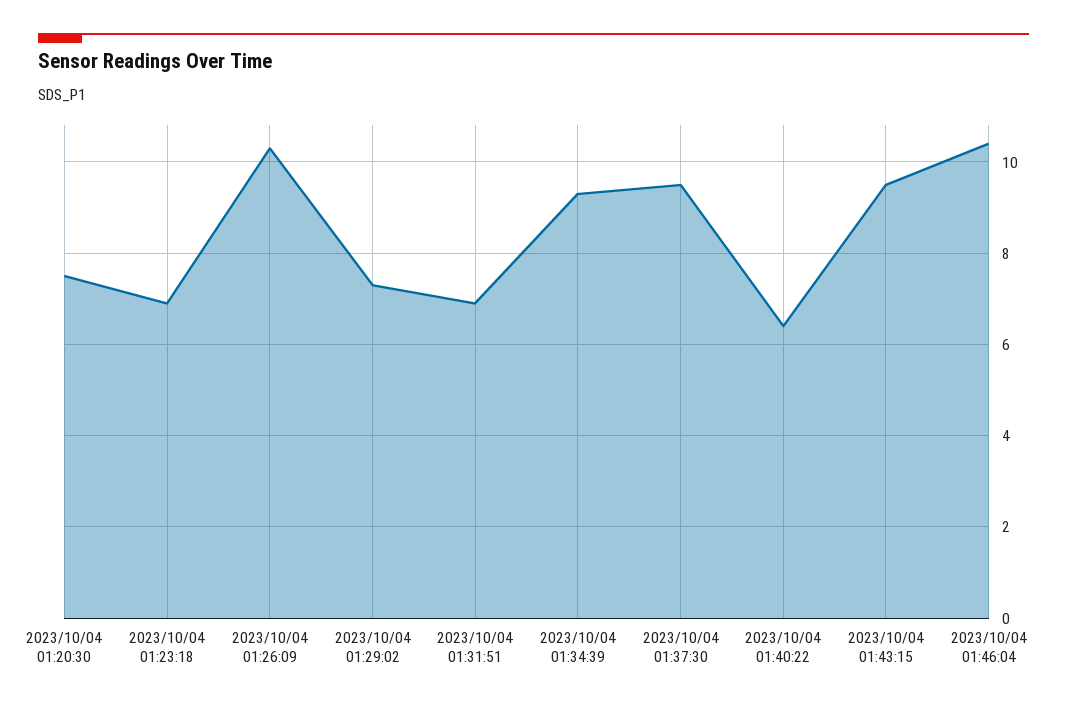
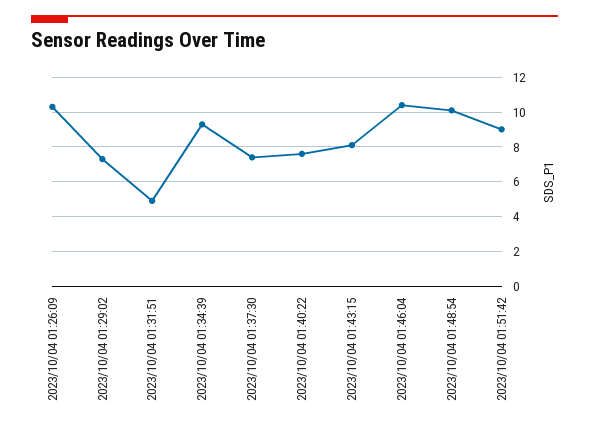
2023/10/04 01:20:30: 7.5 -> none
2023/10/04 01:23:18: 7 -> none
2023/10/04 01:31:51: 7 -> 5
2023/10/04 01:37:30: 9.5 -> 7.5
2023/10/04 01:40:22: 6.5 -> 7.5
2023/10/04 01:43:15: 9.5 -> 8
2023/10/04 01:48:54: none -> 10
2023/10/04 01:51:42: none -> 9

